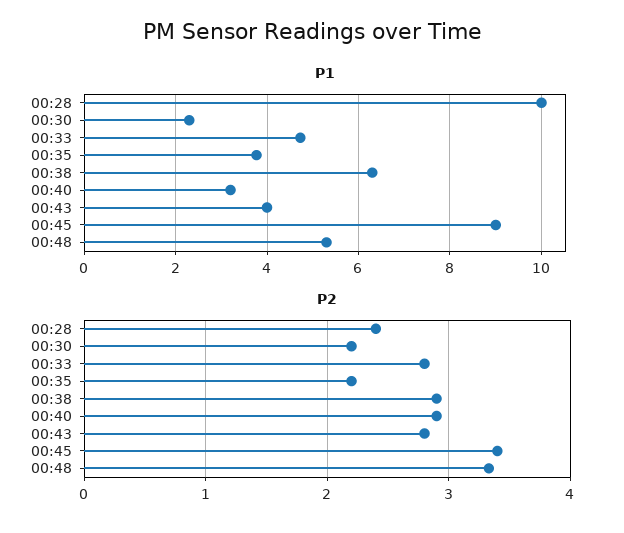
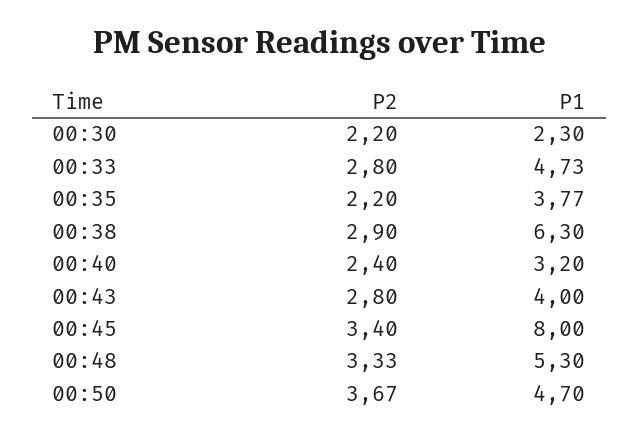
P1, 00:28: 10 -> none
P1, 00:45: 9 -> 8
P2, 00:28: 2.4 -> none
P2, 00:40: 2.9 -> 2.4
P2, 00:50: none -> 3.67
P1, 00:50: none -> 4.7

